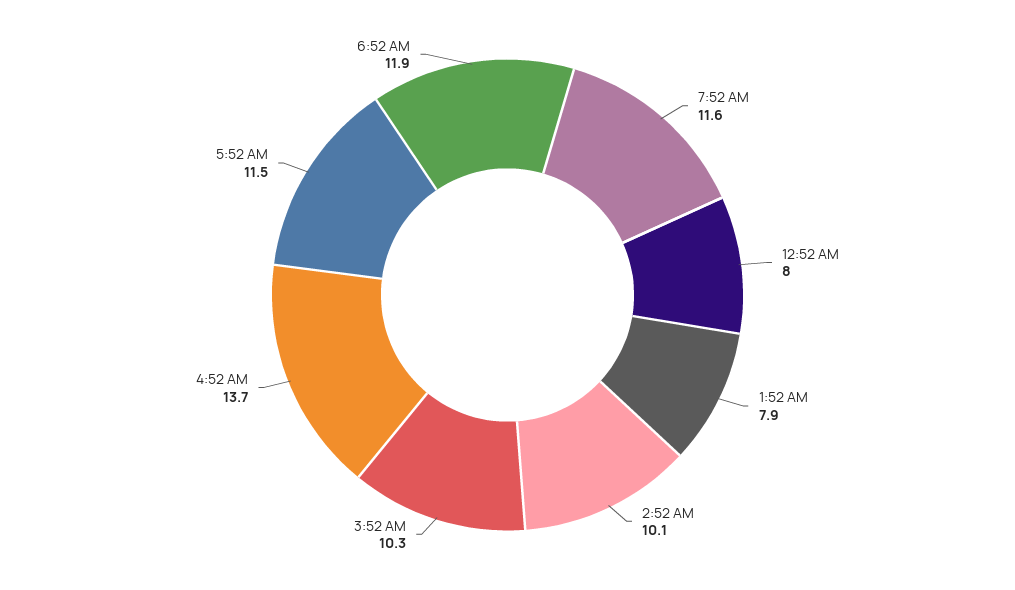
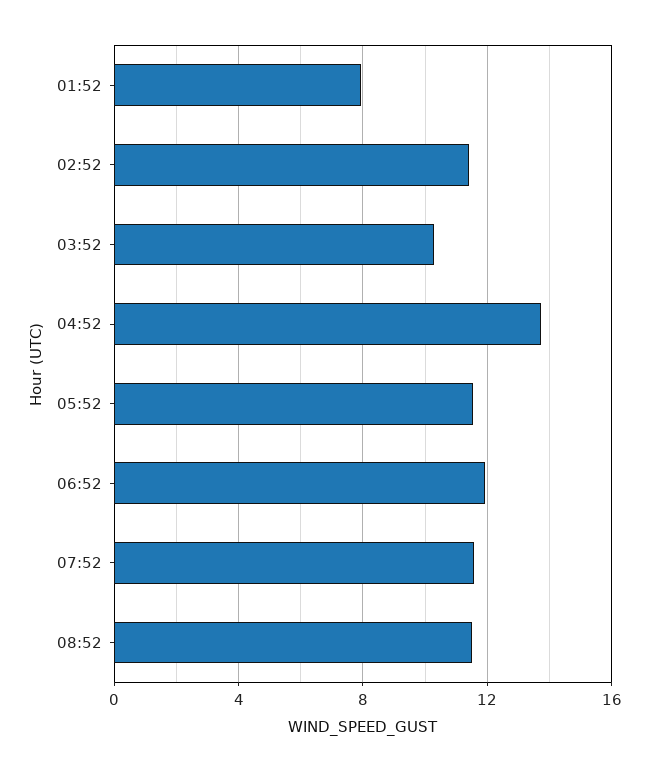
12:52 AM: 8 -> none
2:52 AM: 10.1 -> 11.5
08:52: none -> 11.5

